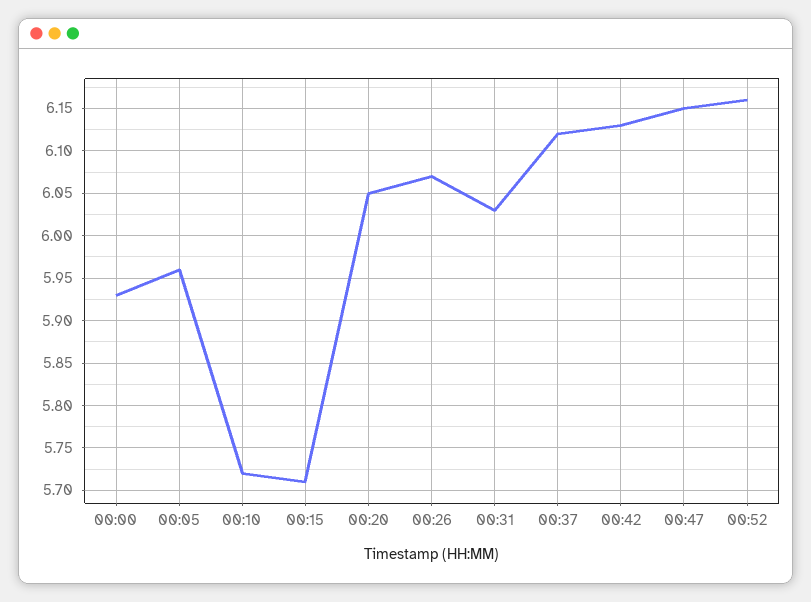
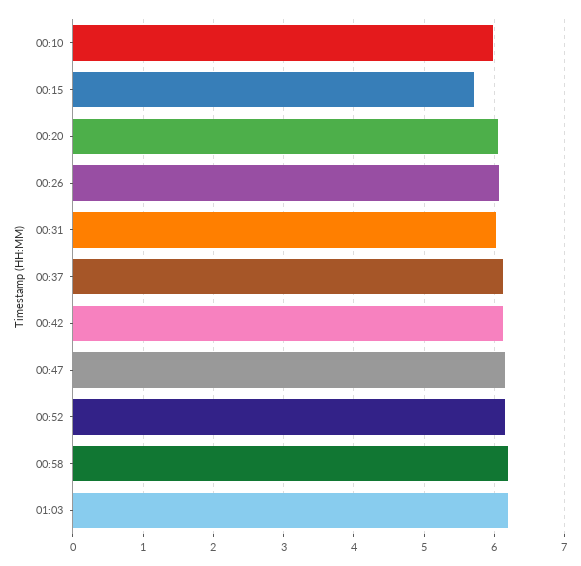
00:00: 5.93 -> none
00:05: 5.96 -> none
00:10: 5.72 -> 6
00:58: none -> 6.2
01:03: none -> 6.2

